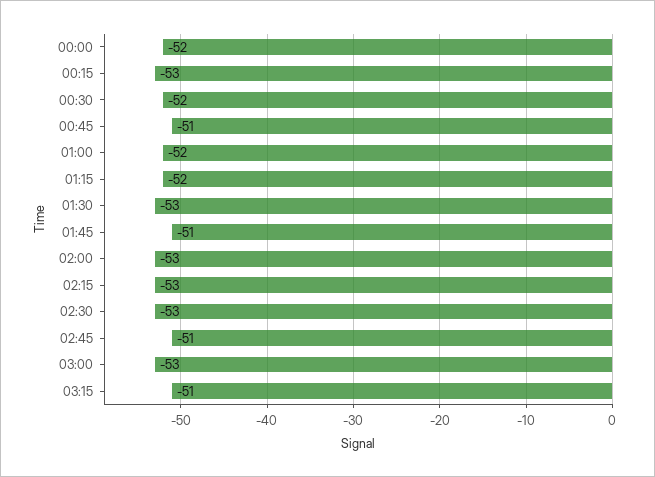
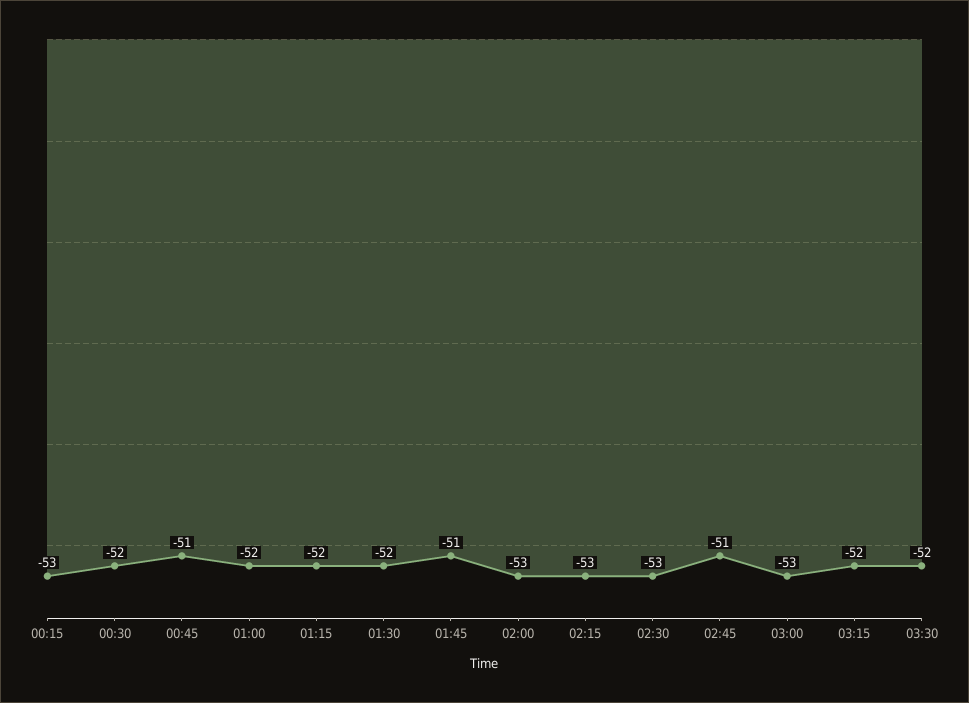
00:00: -52 -> none
01:30: -53 -> -52
03:15: -51 -> -52
03:30: none -> -52

